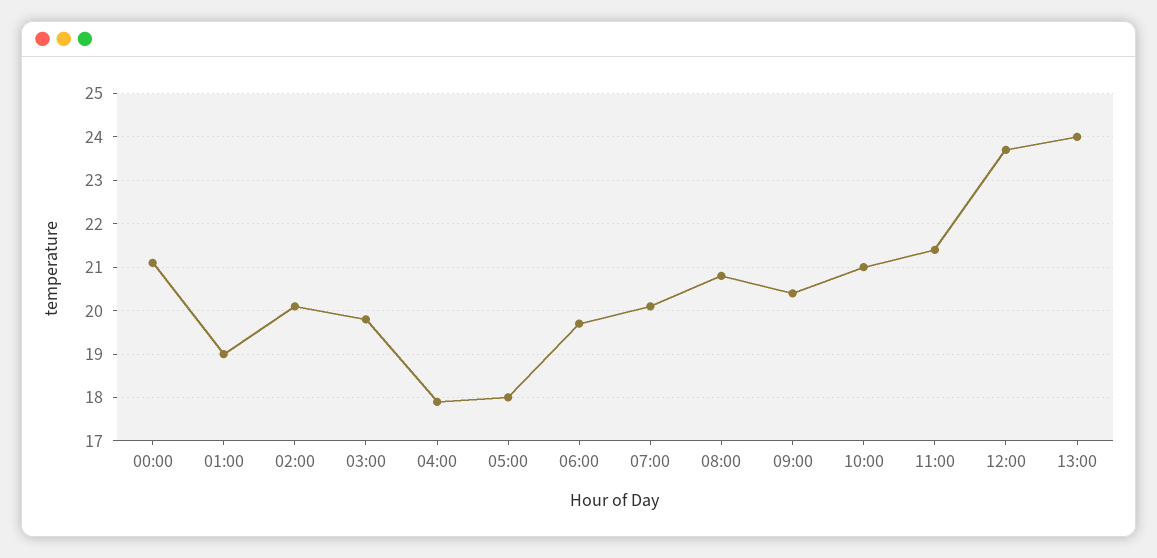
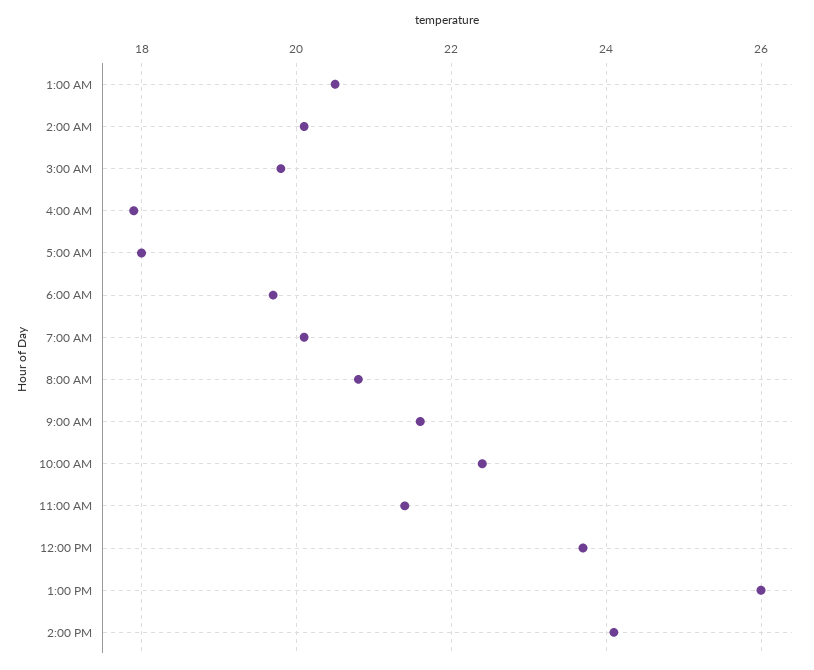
00:00: 21 -> none
01:00: 19 -> 20.5
09:00: 20.5 -> 21.5
10:00: 21 -> 22.5
13:00: 24 -> 26
2:00 PM: none -> 24

